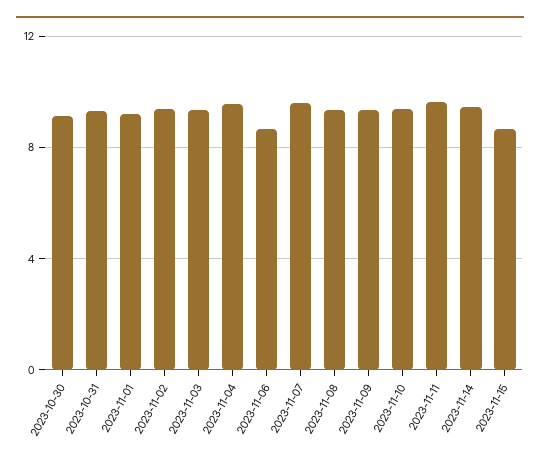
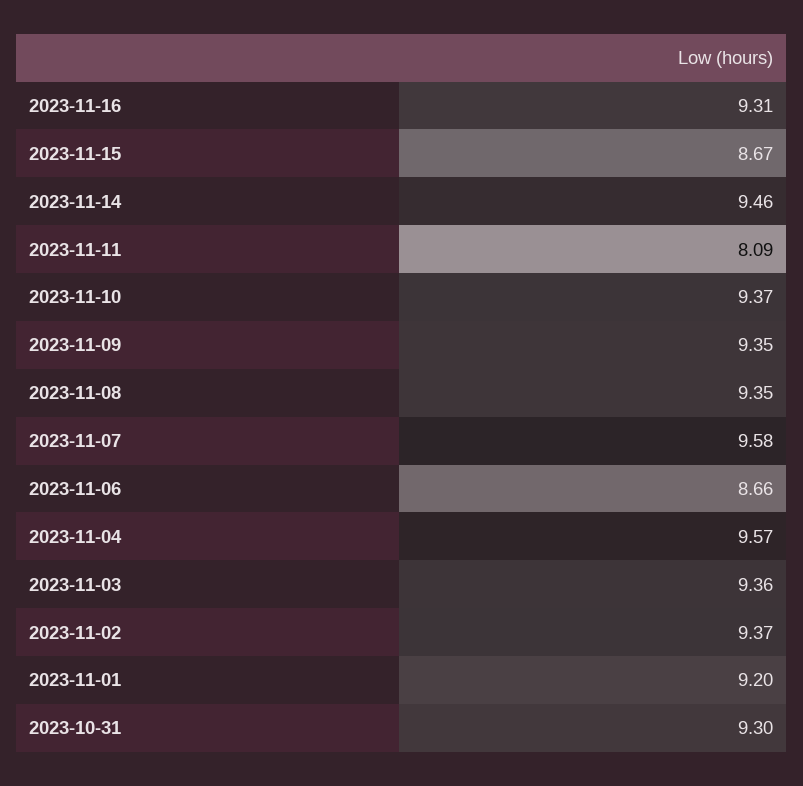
2023-10-30: 9 -> none
2023-11-11: 9.5 -> 8.09
2023-11-16: none -> 9.31

